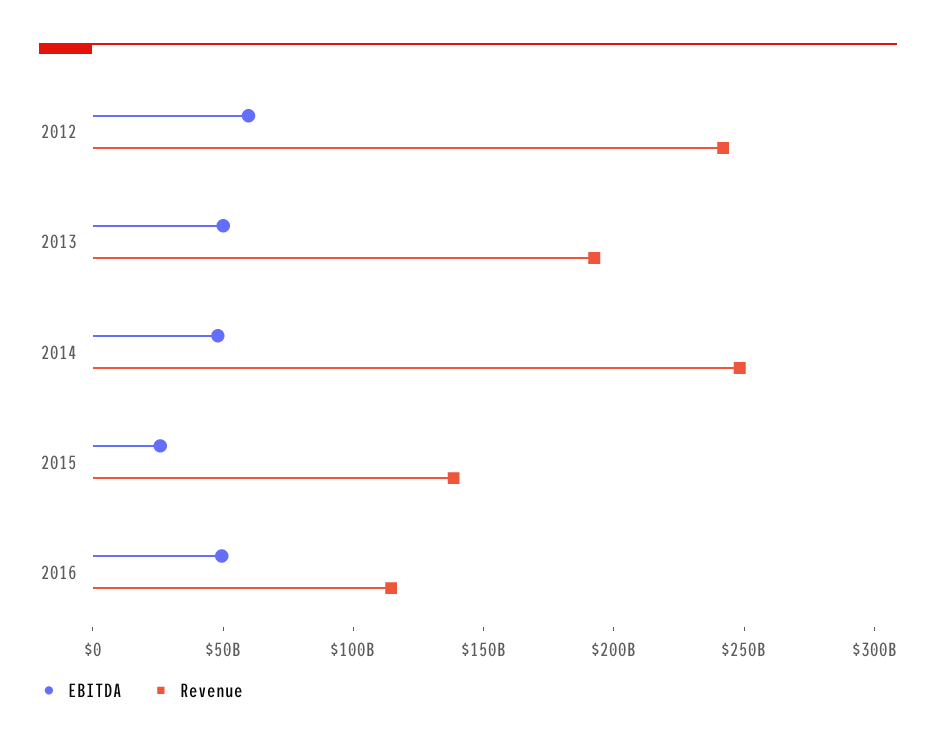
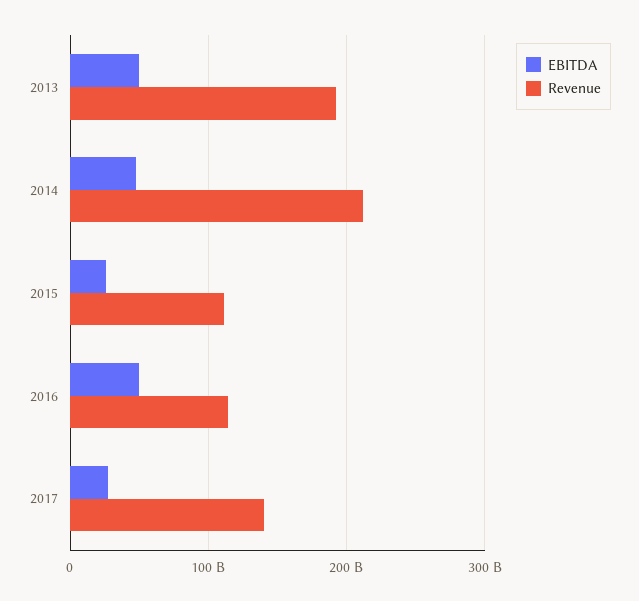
EBITDA, 2012: 60000000000 -> none
Revenue, 2012: 240000000000 -> none
Revenue, 2014: 250000000000 -> 210000000000
Revenue, 2015: 140000000000 -> 110000000000
EBITDA, 2017: none -> 30000000000
Revenue, 2017: none -> 140000000000

